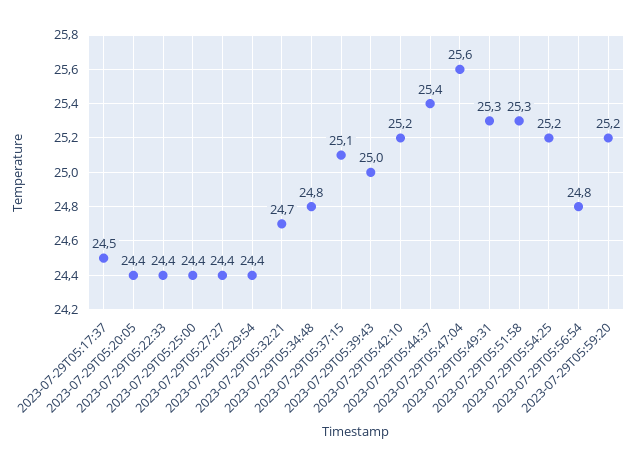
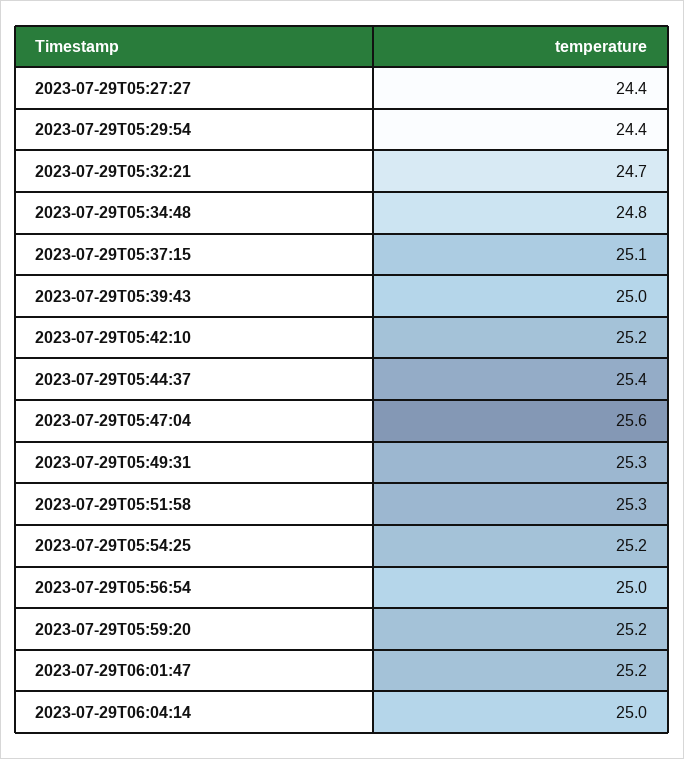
2023-07-29T05:17:37: 24.5 -> none
2023-07-29T05:20:05: 24.4 -> none
2023-07-29T05:22:33: 24.4 -> none
2023-07-29T05:25:00: 24.4 -> none
2023-07-29T05:56:54: 24.8 -> 25
2023-07-29T06:01:47: none -> 25.2
2023-07-29T06:04:14: none -> 25

